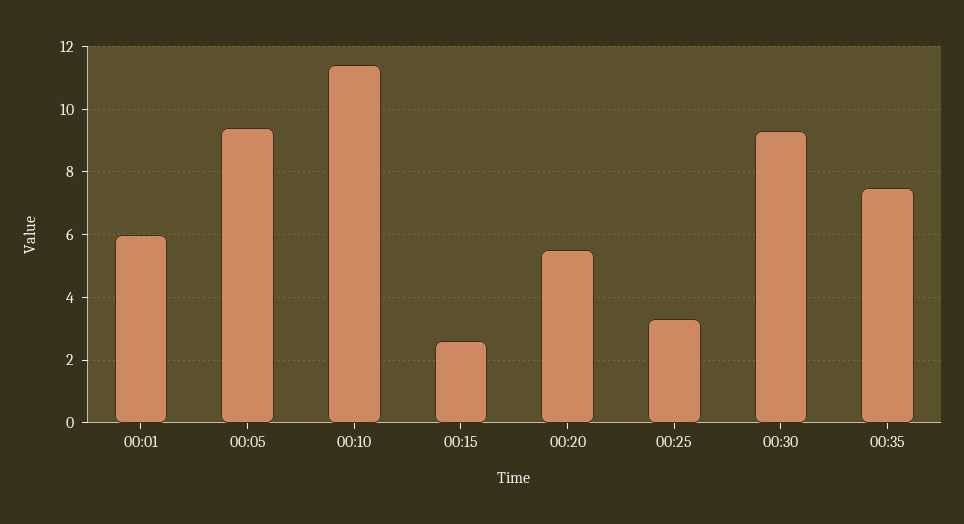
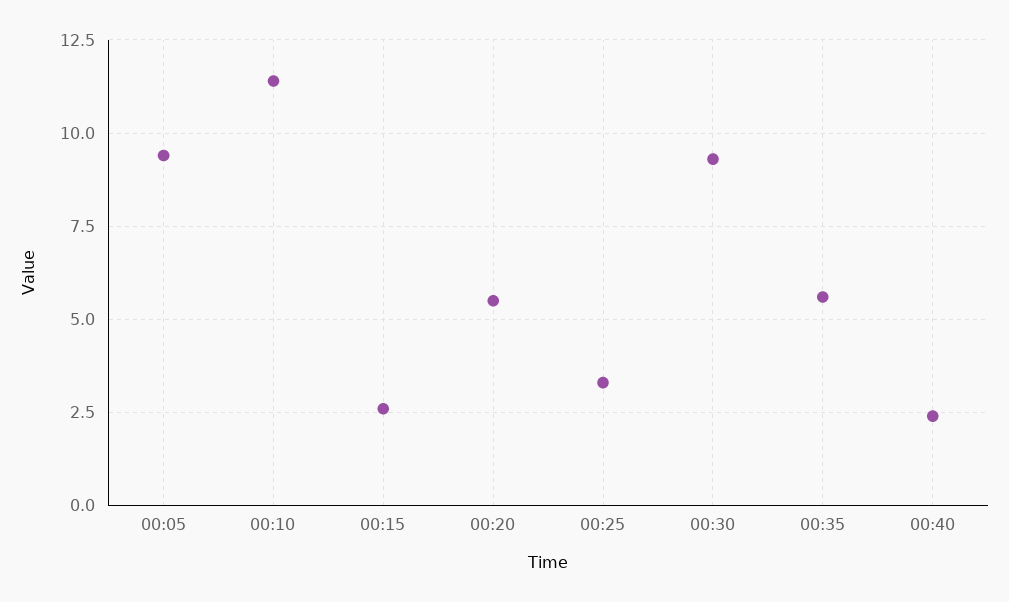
00:01: 6 -> none
00:35: 7.5 -> 5.5
00:40: none -> 2.5

